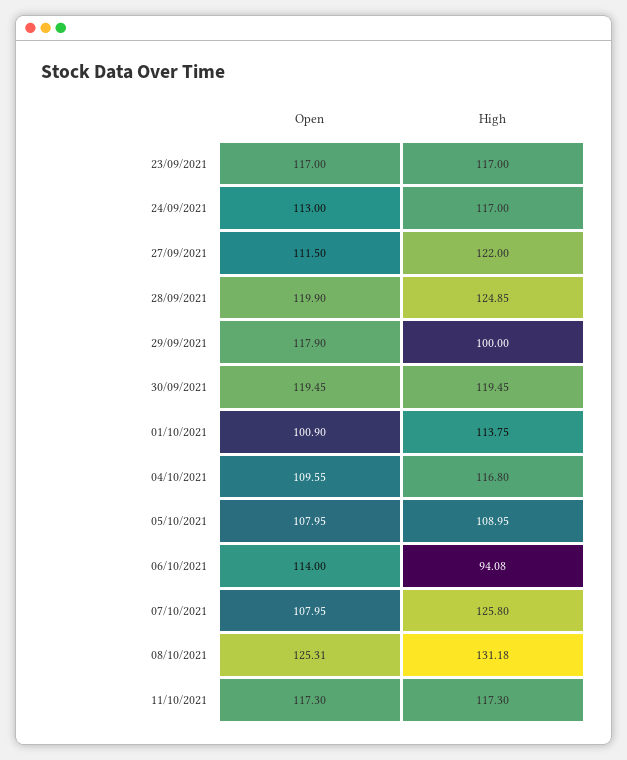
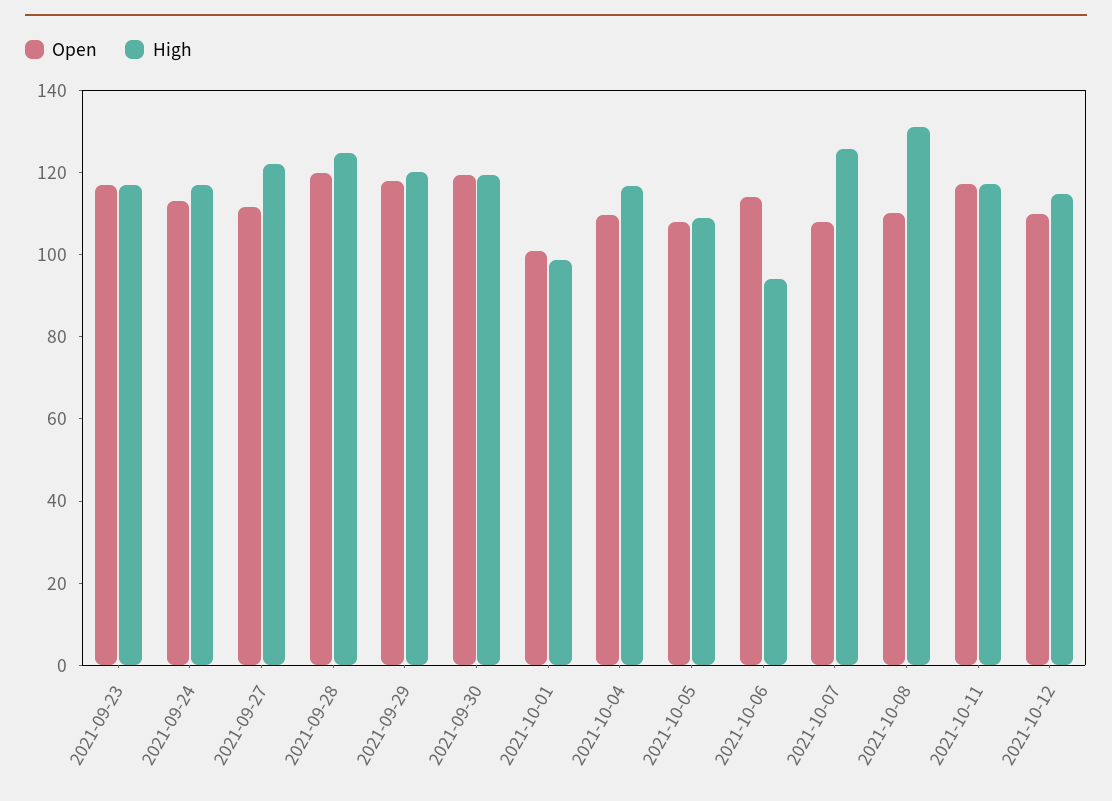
High, 29/09/2021: 100 -> 120
High, 01/10/2021: 113.75 -> 100
Open, 08/10/2021: 125.31 -> 110
Open, 2021-10-12: none -> 110
High, 2021-10-12: none -> 115

